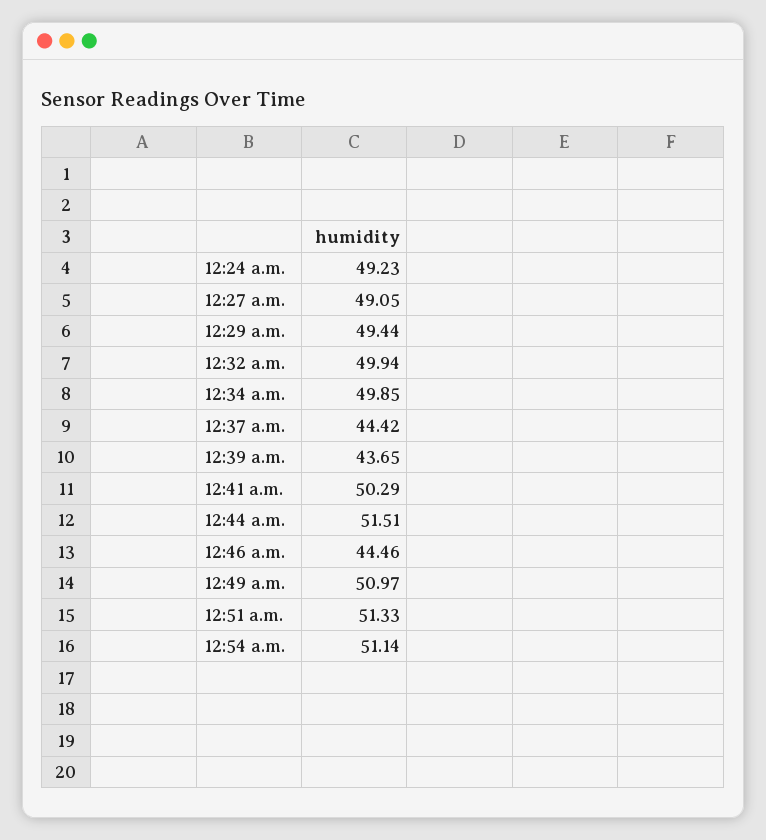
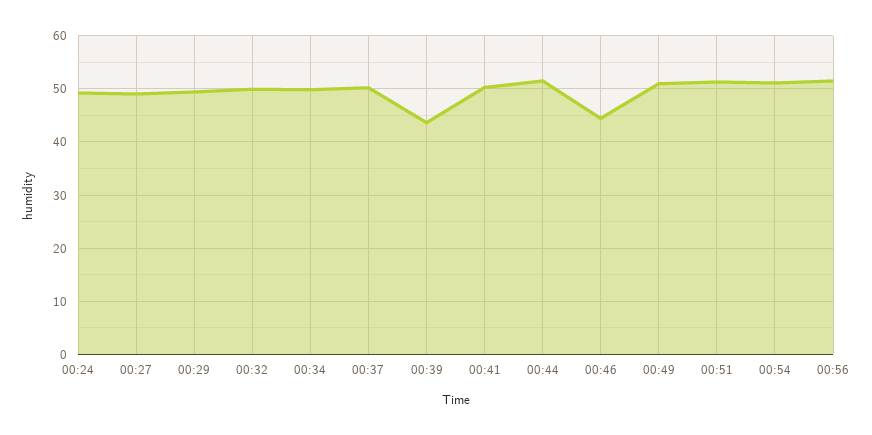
12:37 a.m.: 44.42 -> 50
00:56: none -> 52

